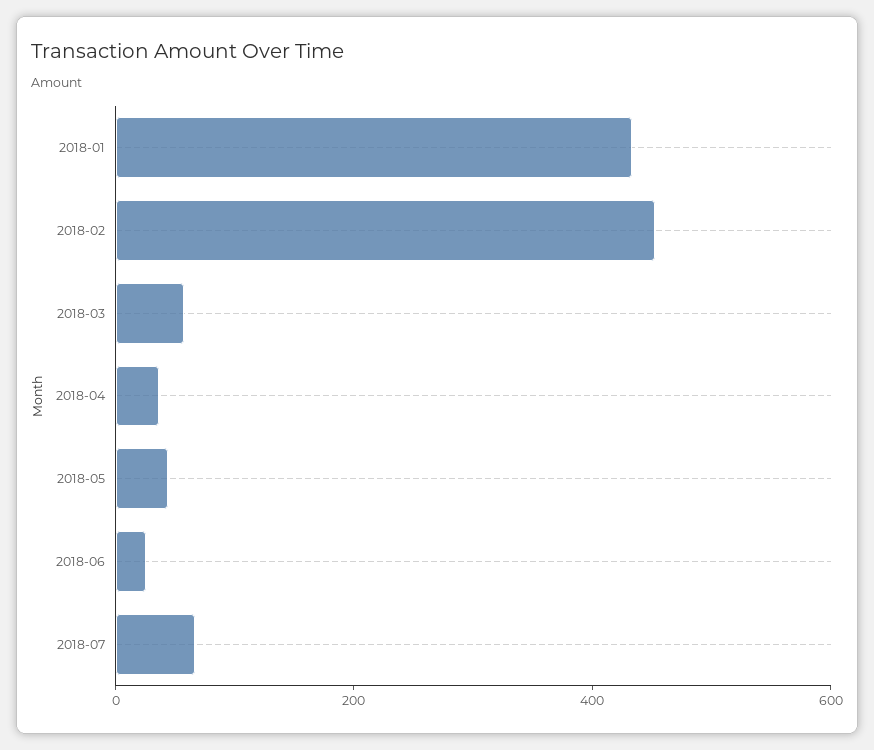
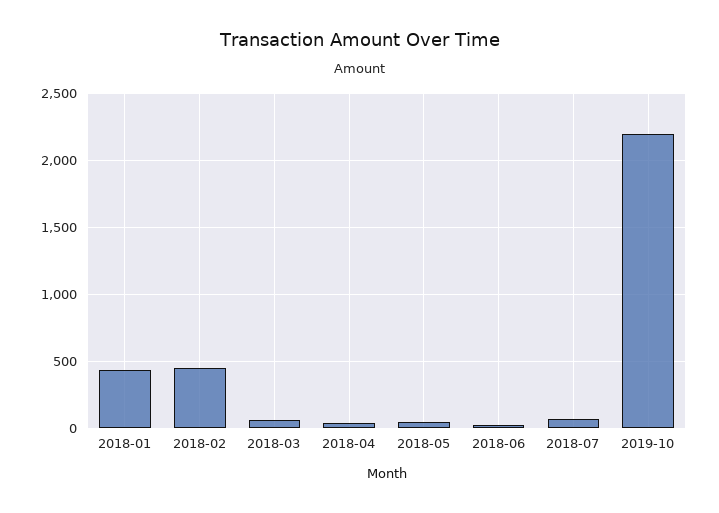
2019-10: none -> 2200

